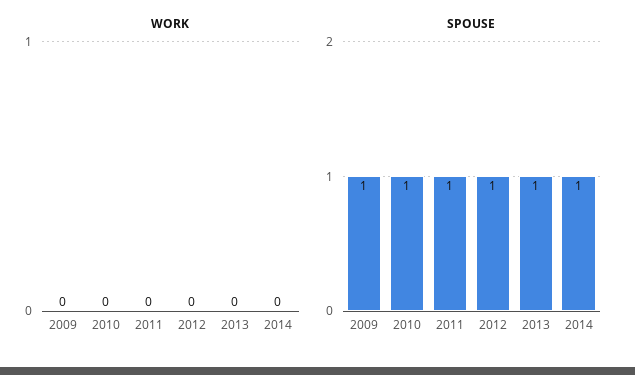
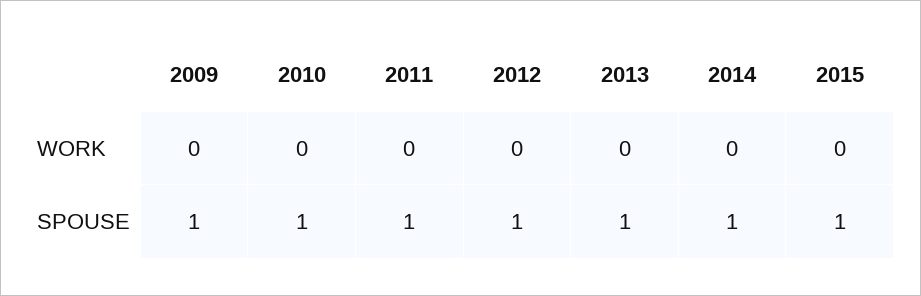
WORK, 2015: none -> 0
SPOUSE, 2015: none -> 1

